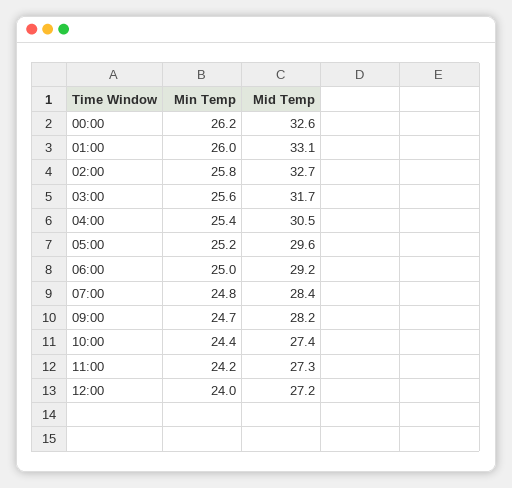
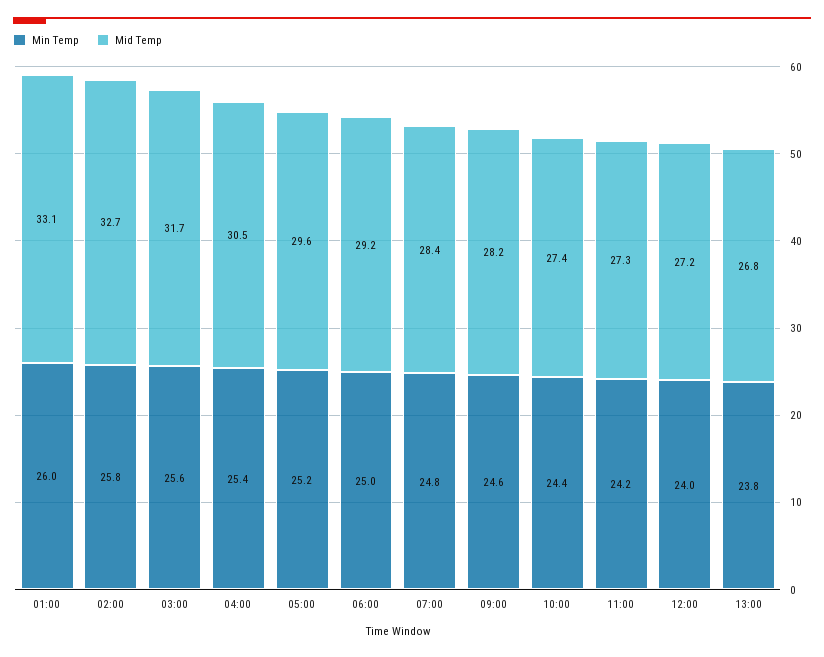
Min Temp, 00:00: 26.2 -> none
Mid Temp, 00:00: 32.6 -> none
Min Temp, 09:00: 24.7 -> 24.6
Min Temp, 13:00: none -> 23.8
Mid Temp, 13:00: none -> 26.8

